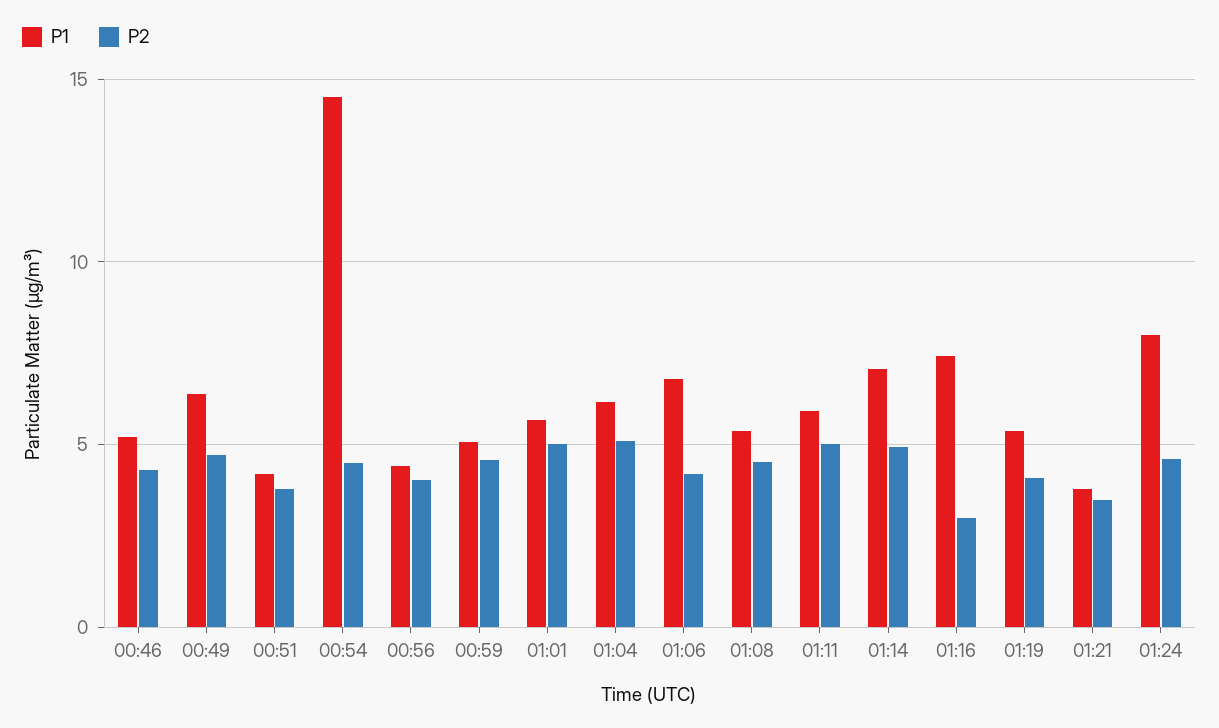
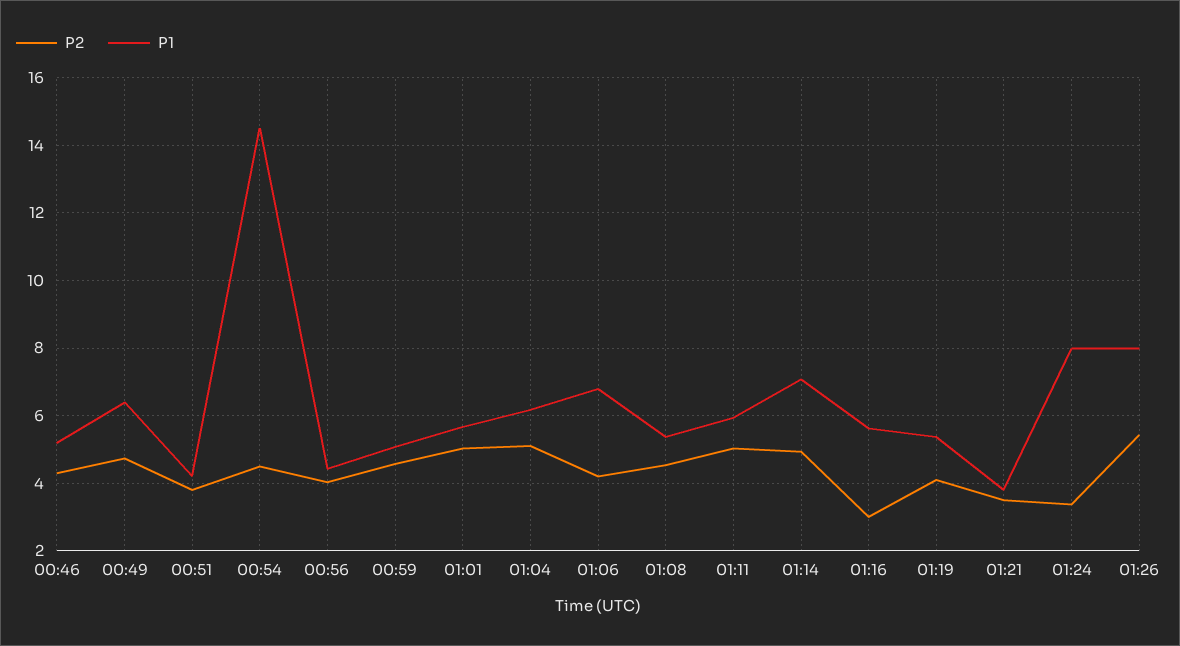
P1, 01:16: 7.5 -> 5.6
P2, 01:24: 4.5 -> 3.4
P2, 01:26: none -> 5.4
P1, 01:26: none -> 8

